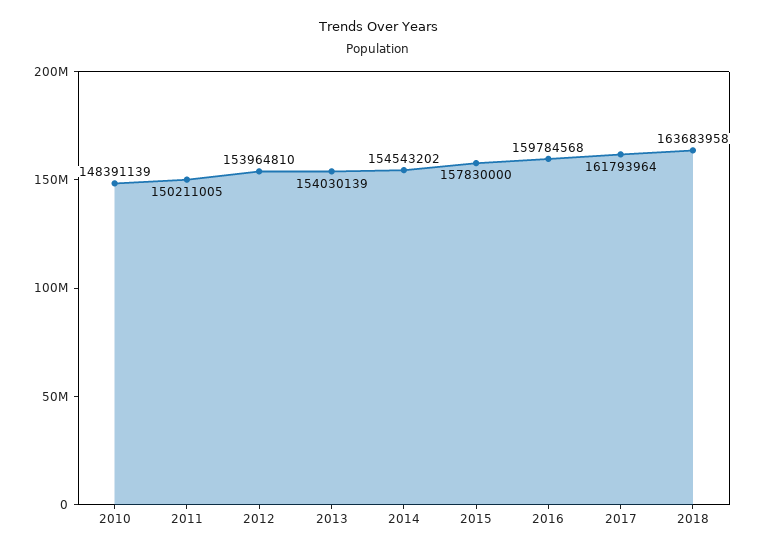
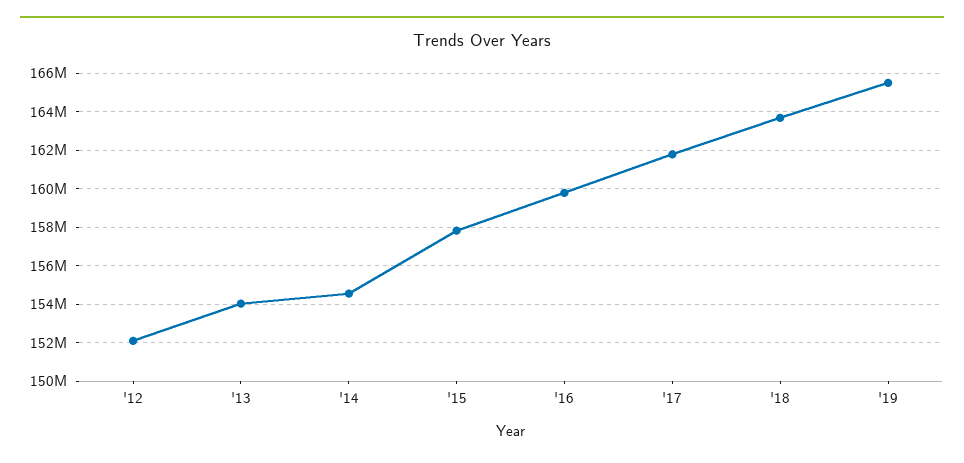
2010: 148391139 -> none
2011: 150211005 -> none
2012: 153964810 -> 152000000
'19: none -> 165500000

